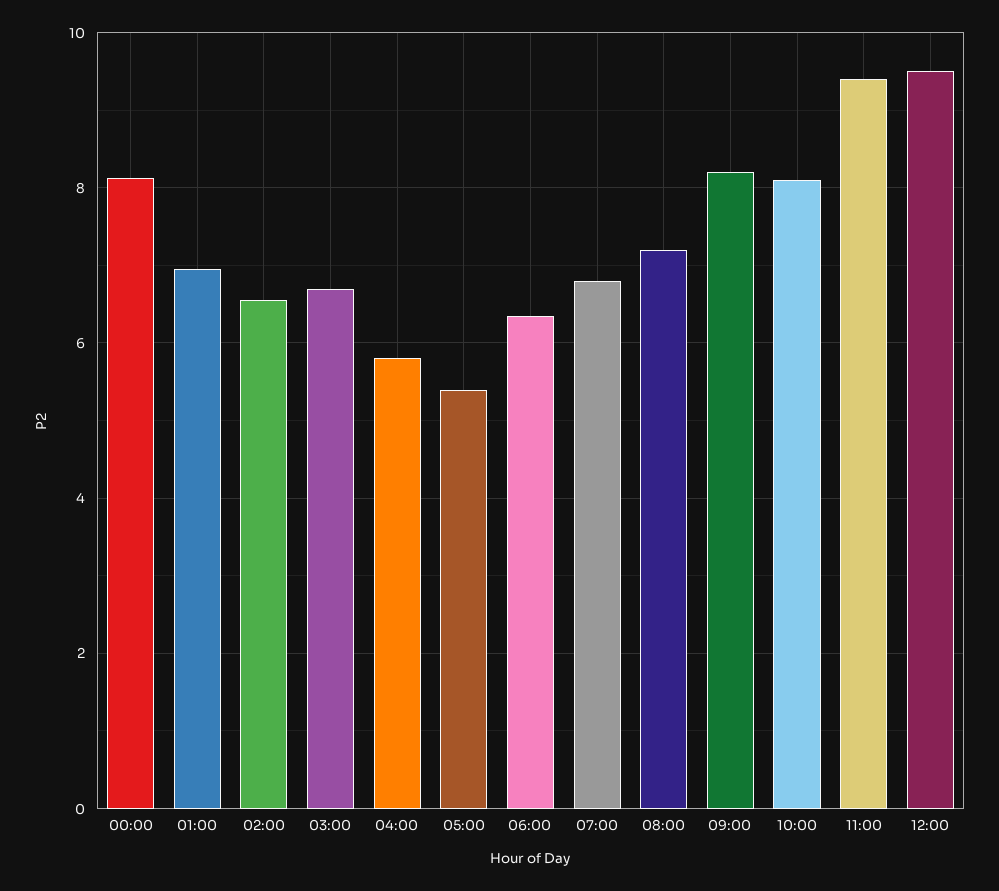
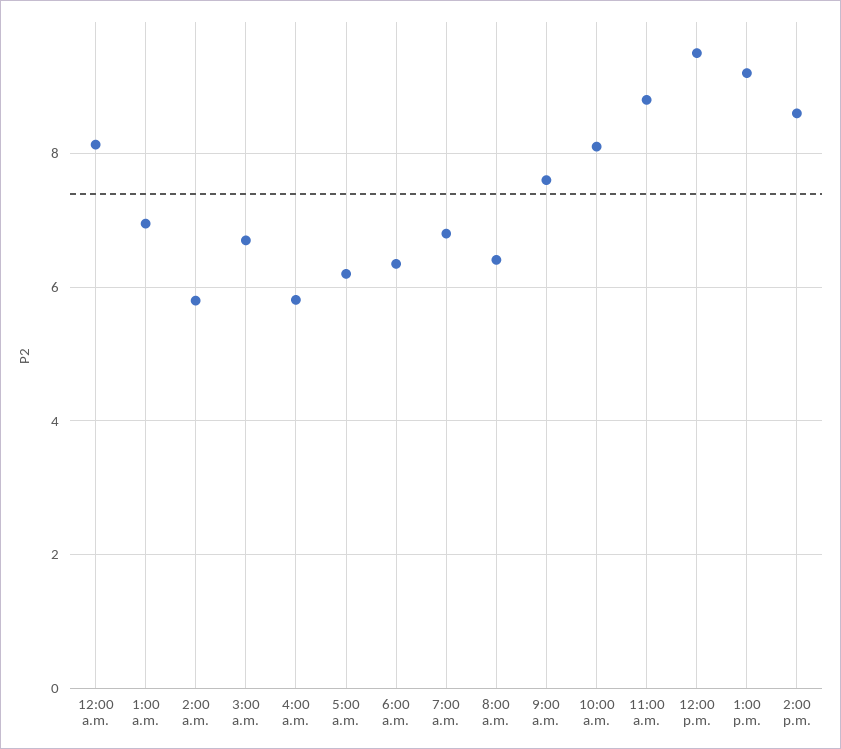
02:00: 6.6 -> 5.8
05:00: 5.4 -> 6.2
08:00: 7.2 -> 6.4
09:00: 8.2 -> 7.6
11:00: 9.4 -> 8.8
1:00 p.m.: none -> 9.2
2:00 p.m.: none -> 8.6

